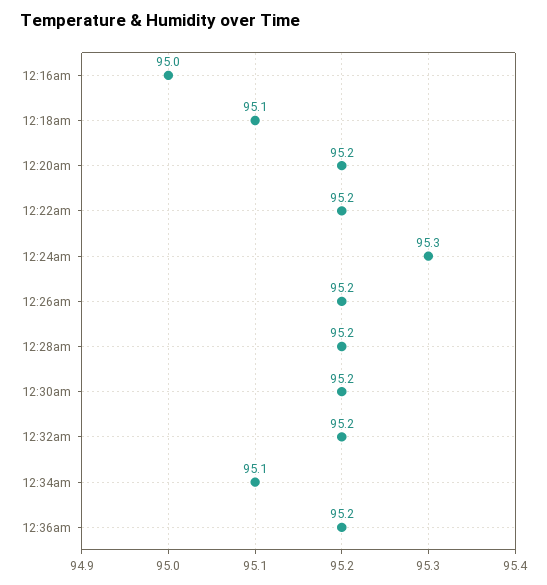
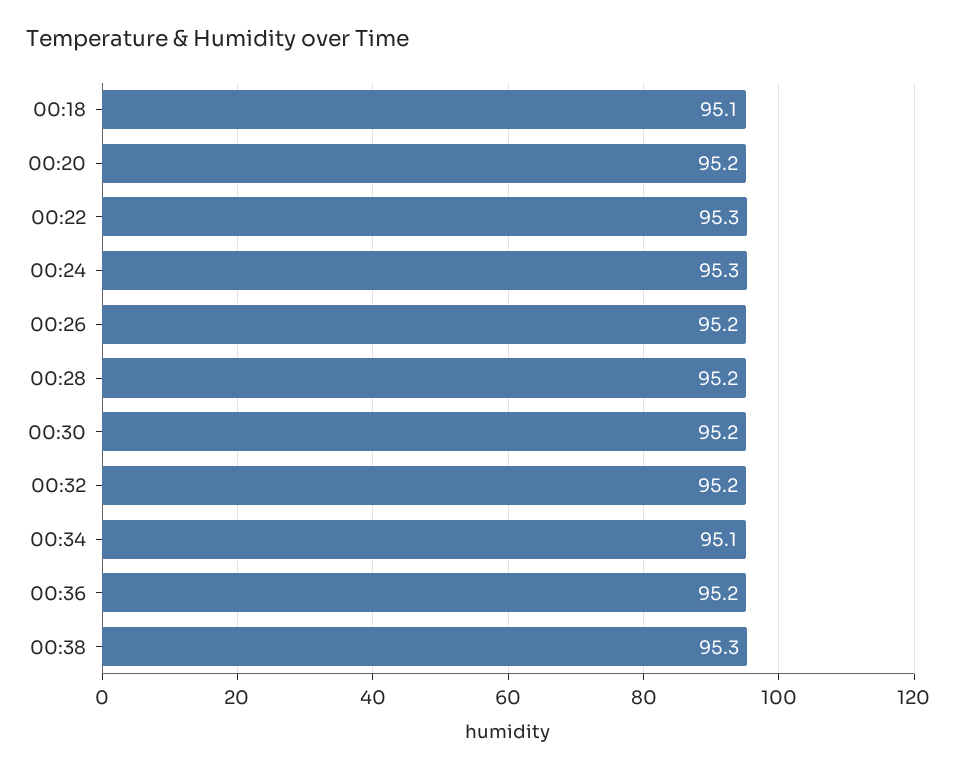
12:16am: 95 -> none
12:22am: 95.2 -> 95.3
00:38: none -> 95.3

